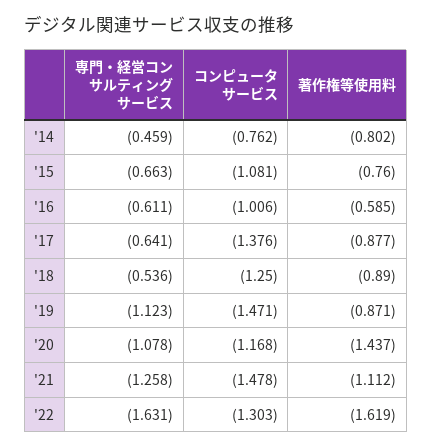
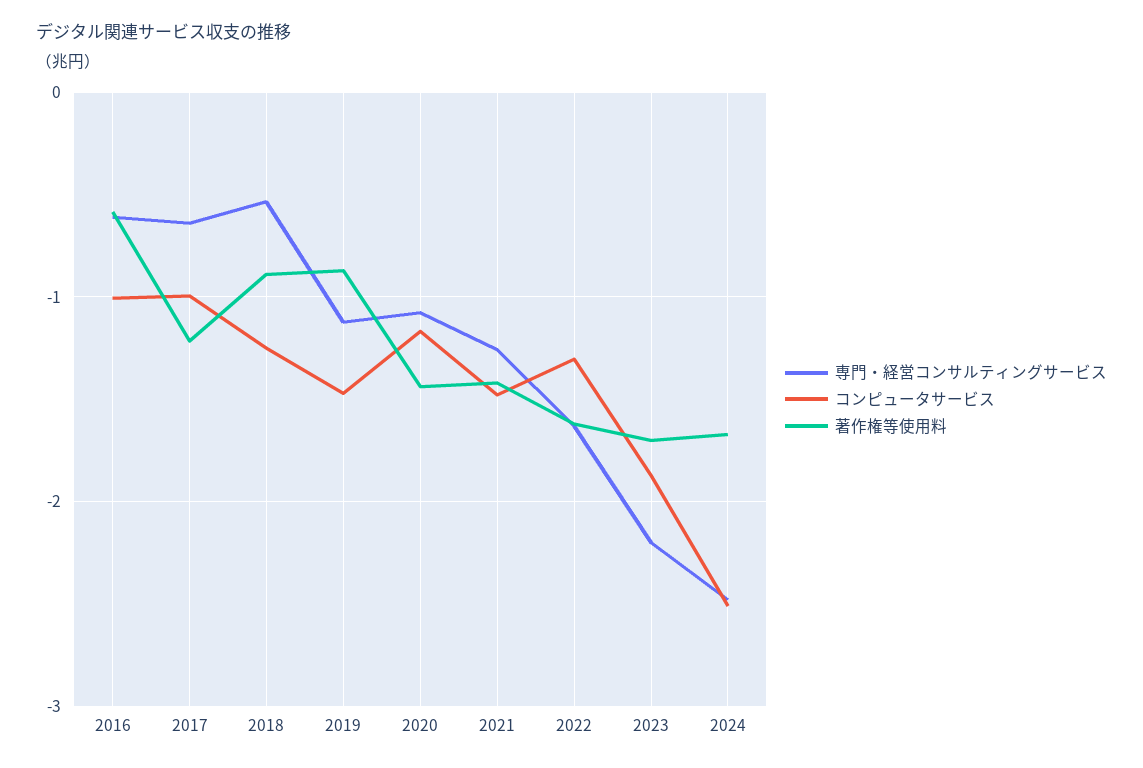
専門・経営コンサルティングサービス, '14: -0.459 -> none
コンピュータサービス, '14: -0.762 -> none
著作権等使用料, '14: -0.802 -> none
専門・経営コンサルティングサービス, '15: -0.663 -> none
コンピュータサービス, '15: -1.081 -> none
著作権等使用料, '15: -0.76 -> none
コンピュータサービス, '17: -1.376 -> -1
著作権等使用料, '17: -0.877 -> -1.2
著作権等使用料, '21: -1.112 -> -1.4
専門・経営コンサルティングサービス, 2023: none -> -2.2
コンピュータサービス, 2023: none -> -1.9
著作権等使用料, 2023: none -> -1.7
専門・経営コンサルティングサービス, 2024: none -> -2.5
コンピュータサービス, 2024: none -> -2.5
著作権等使用料, 2024: none -> -1.7

